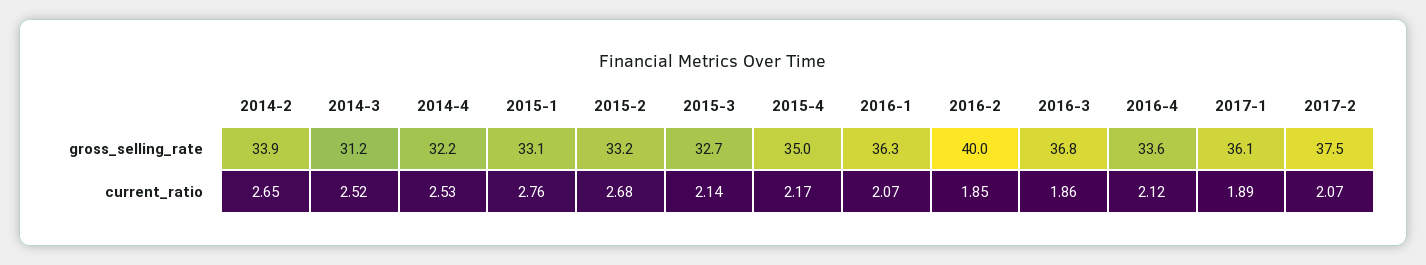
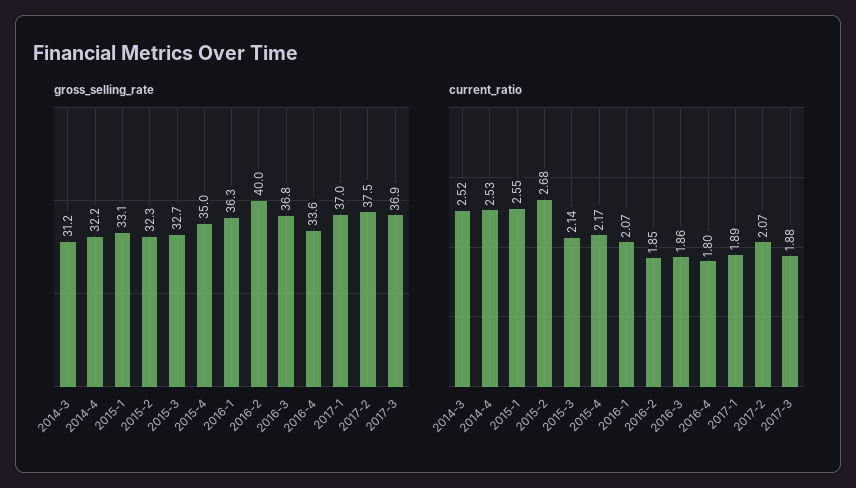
gross_selling_rate, 2014-2: 33.9 -> none
gross_selling_rate, 2015-2: 33.2 -> 32.3
gross_selling_rate, 2017-1: 36.1 -> 37
current_ratio, 2014-2: 2.65 -> none
current_ratio, 2015-1: 2.76 -> 2.55
current_ratio, 2016-4: 2.12 -> 1.8
gross_selling_rate, 2017-3: none -> 36.9
current_ratio, 2017-3: none -> 1.88

